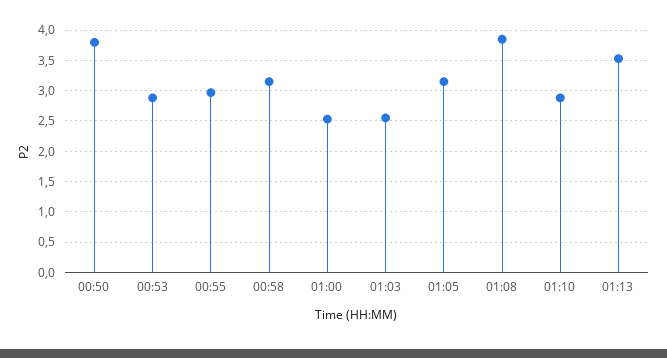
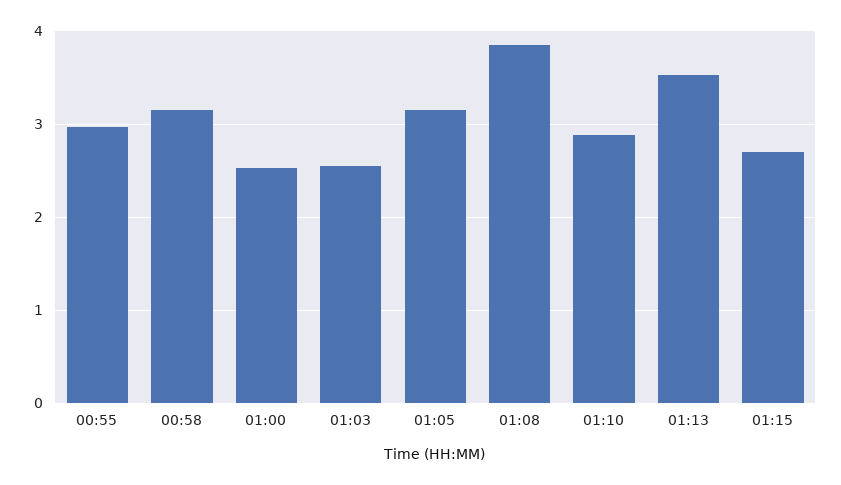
00:50: 3.8 -> none
00:53: 2.9 -> none
01:15: none -> 2.7

